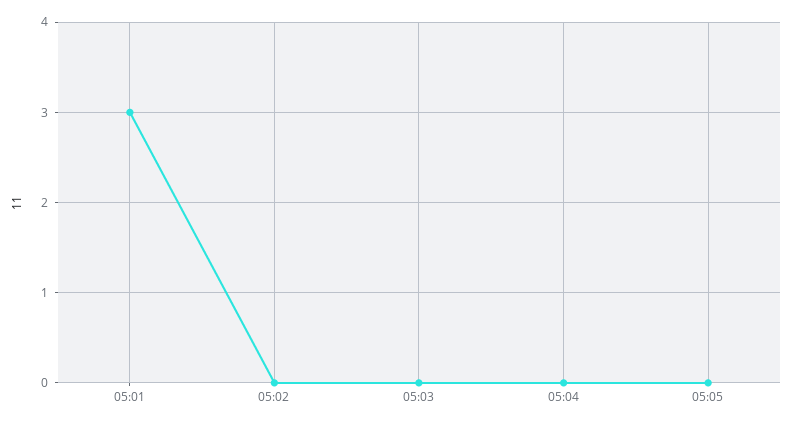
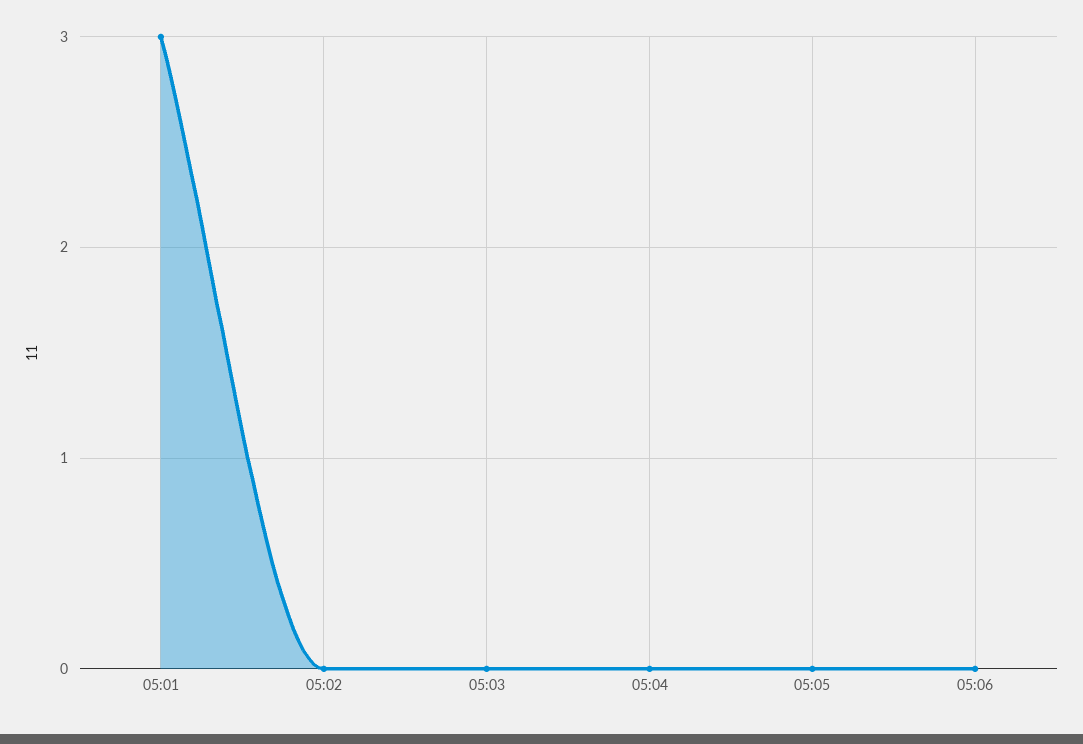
05:06: none -> 0

